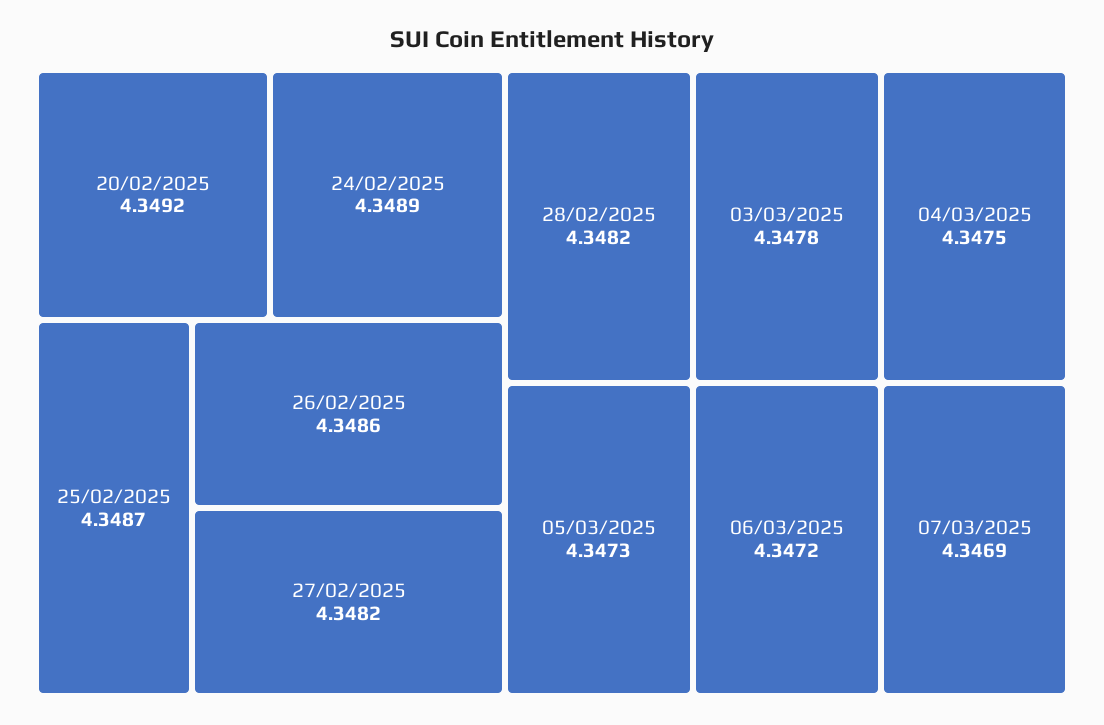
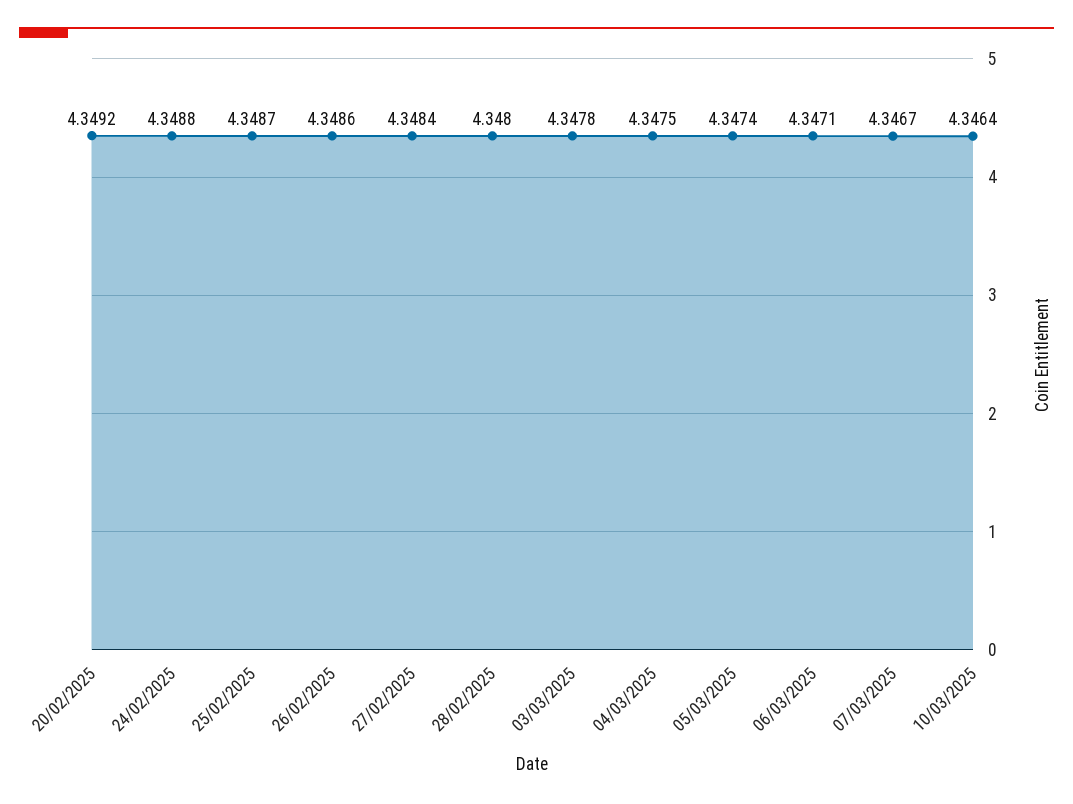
24/02/2025: 4.3489 -> 4.3488
27/02/2025: 4.3482 -> 4.3484
28/02/2025: 4.3482 -> 4.348
05/03/2025: 4.3473 -> 4.3474
06/03/2025: 4.3472 -> 4.3471
07/03/2025: 4.3469 -> 4.3467
10/03/2025: none -> 4.3464

